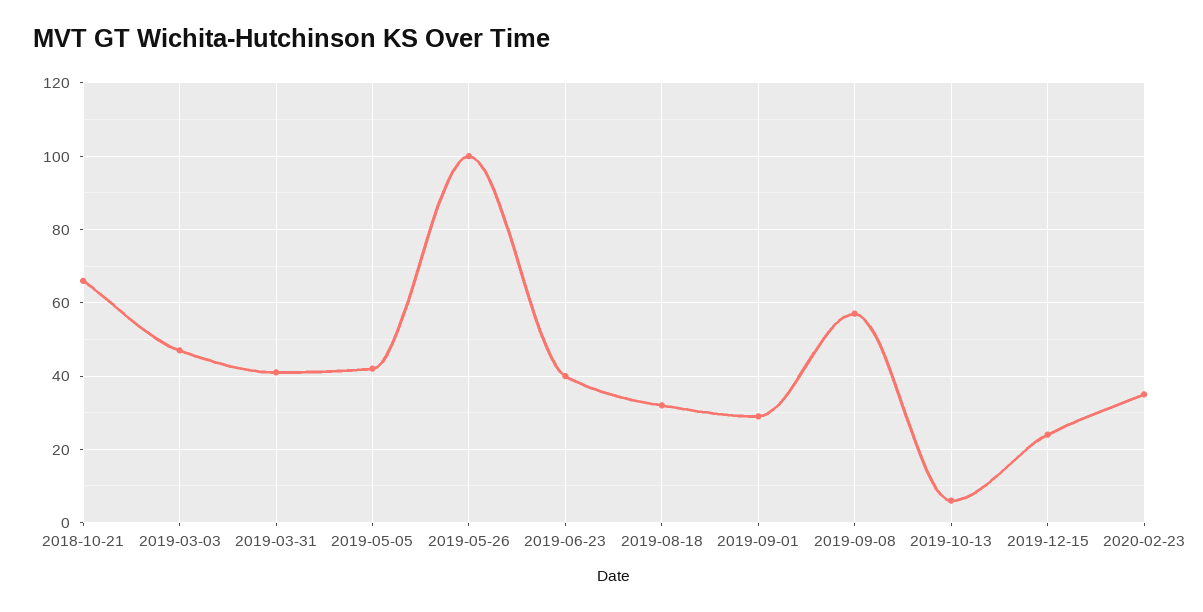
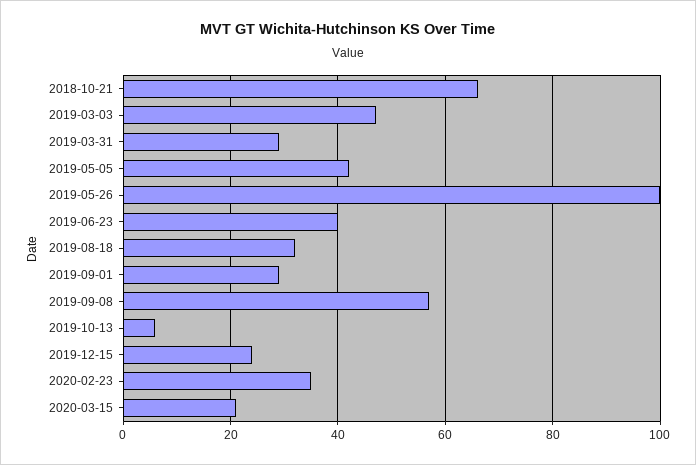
2019-03-31: 40 -> 30
2020-03-15: none -> 20

